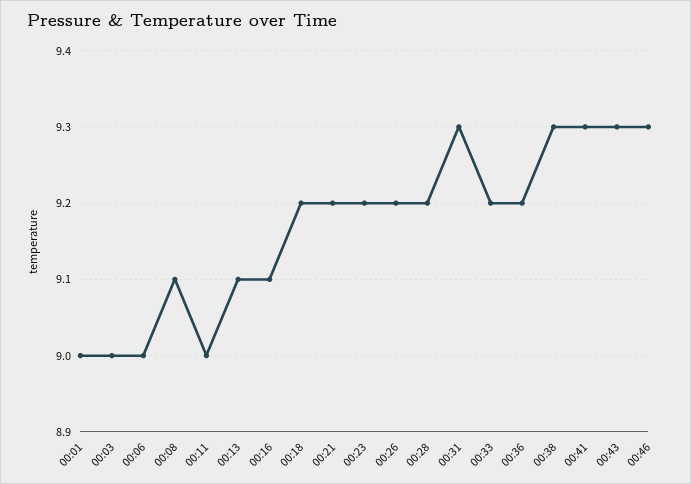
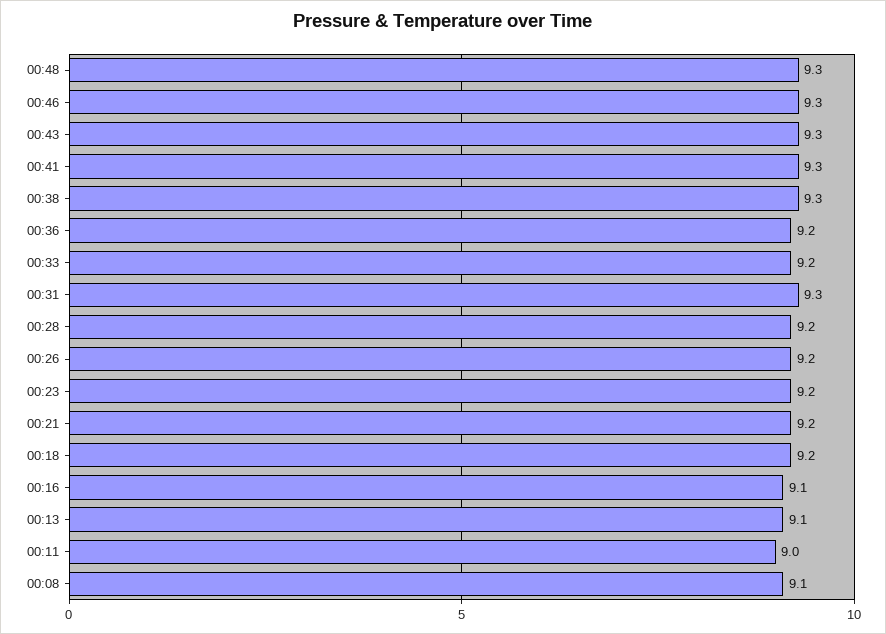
00:01: 9 -> none
00:03: 9 -> none
00:06: 9 -> none
00:48: none -> 9.3

